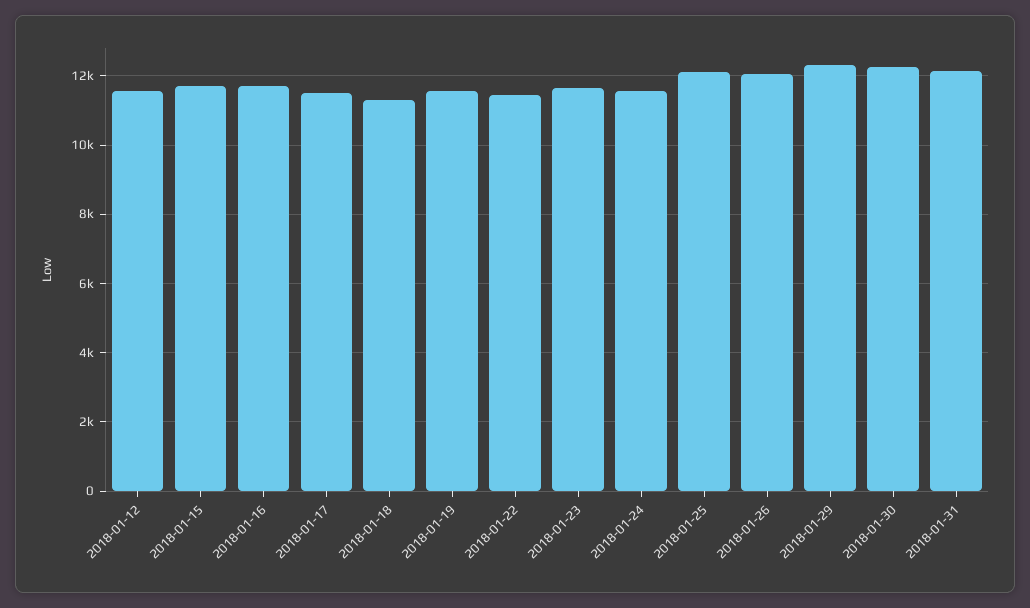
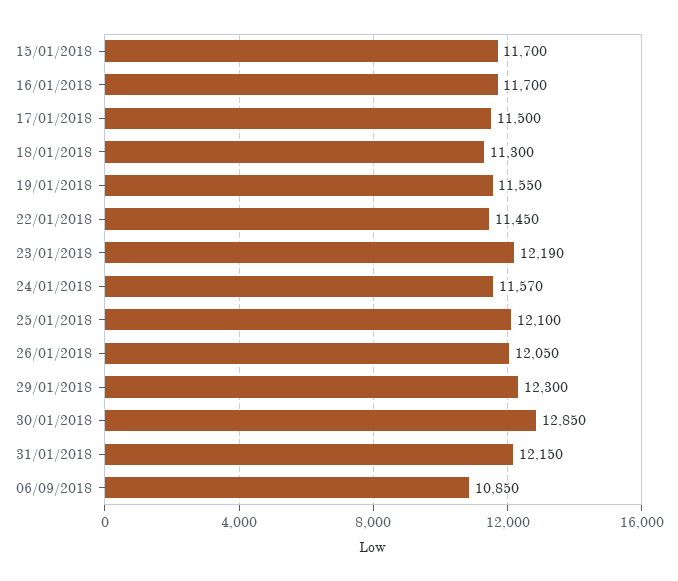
2018-01-12: 11600 -> none
2018-01-23: 11600 -> 12190
2018-01-30: 12200 -> 12850
06/09/2018: none -> 10850

